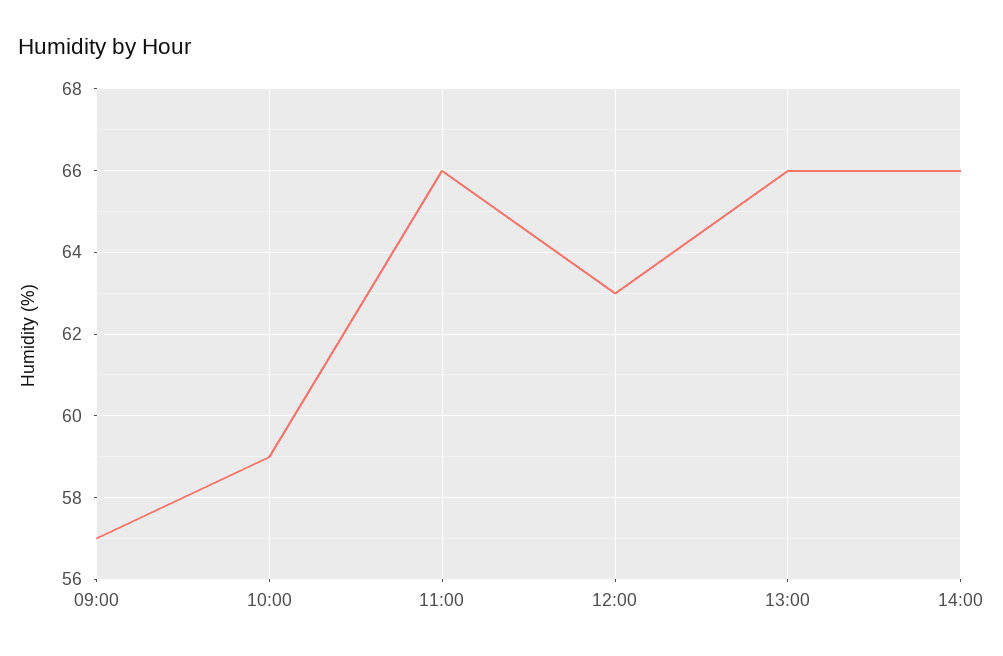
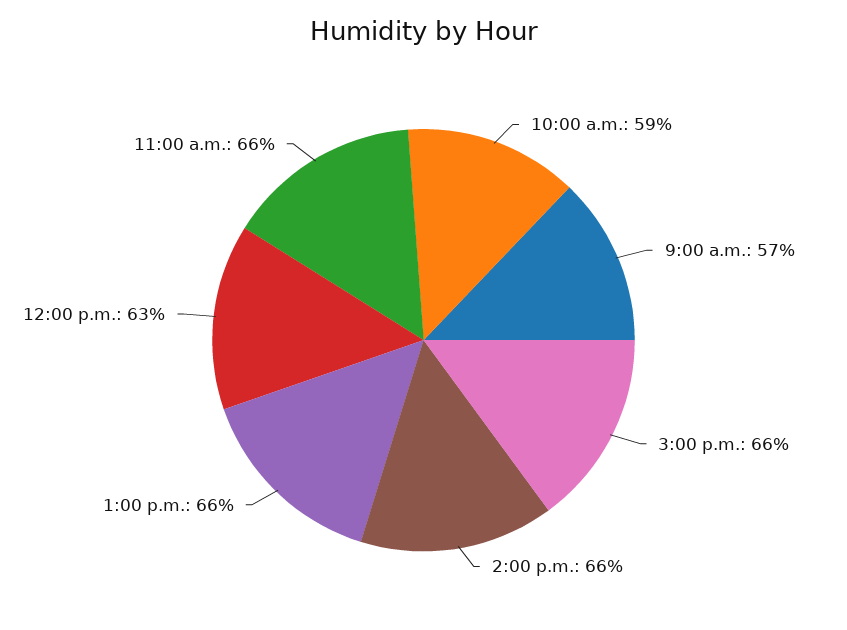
3:00 p.m.: none -> 66

